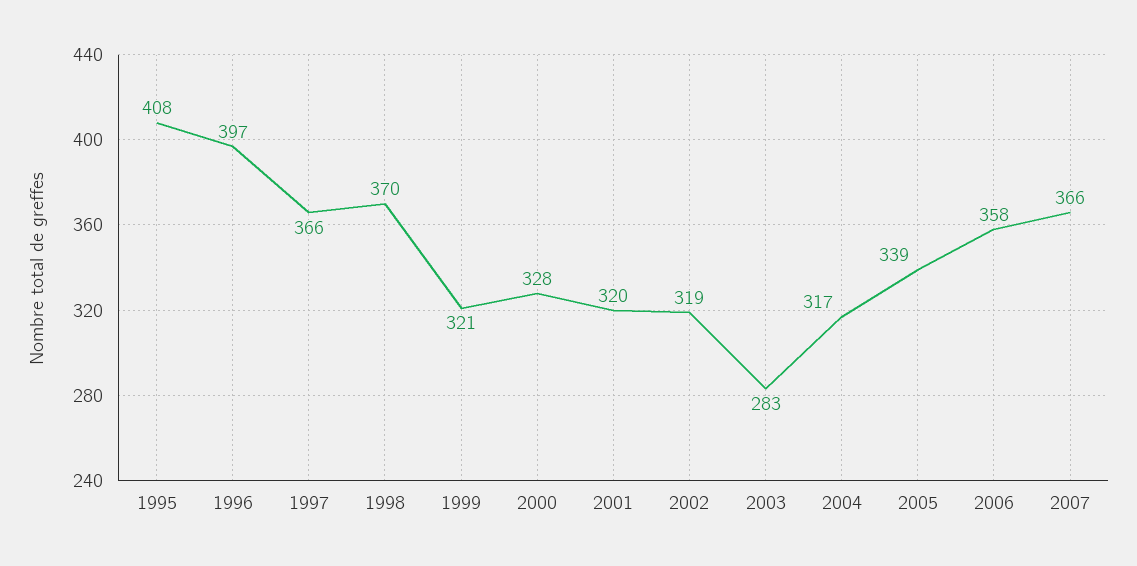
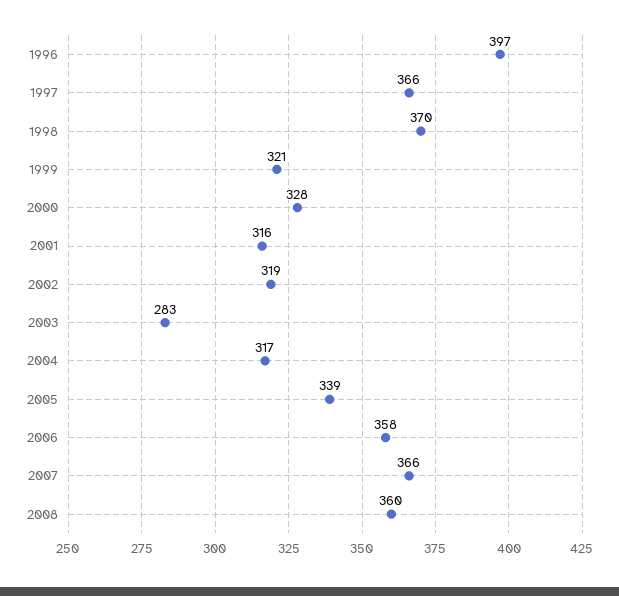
1995: 408 -> none
2001: 320 -> 316
2008: none -> 360

